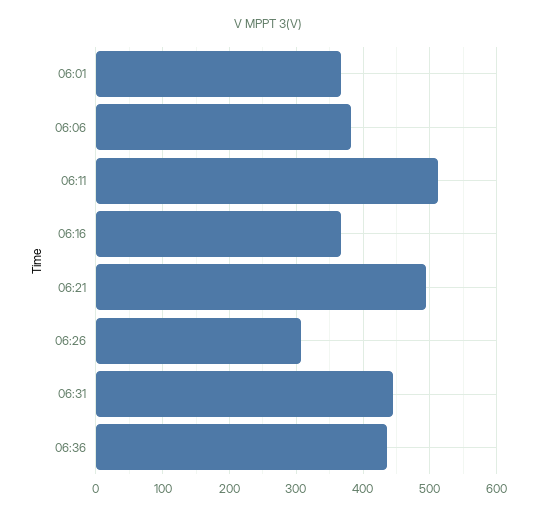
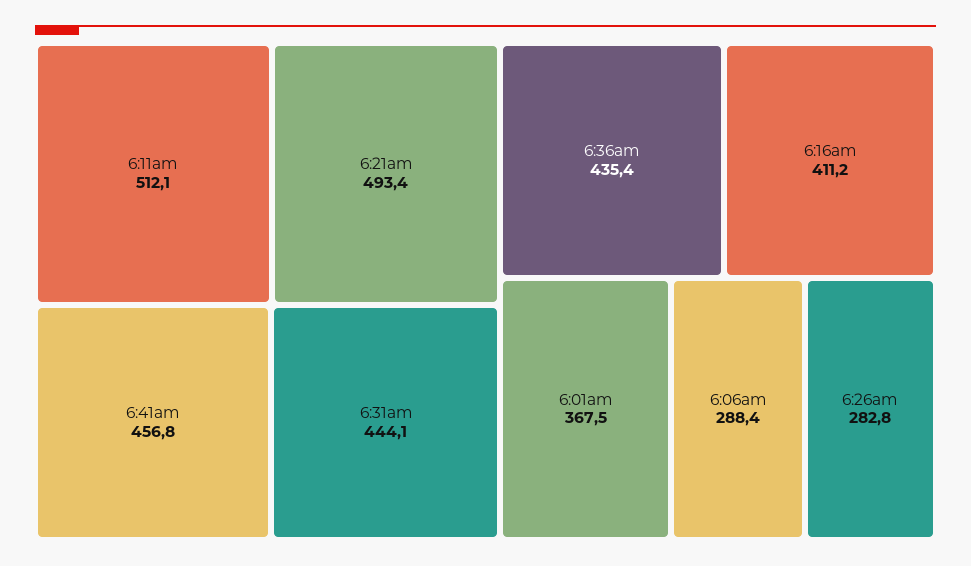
06:06: 380 -> 288.4
06:16: 370 -> 411.2
06:26: 310 -> 282.8
6:41am: none -> 456.8

